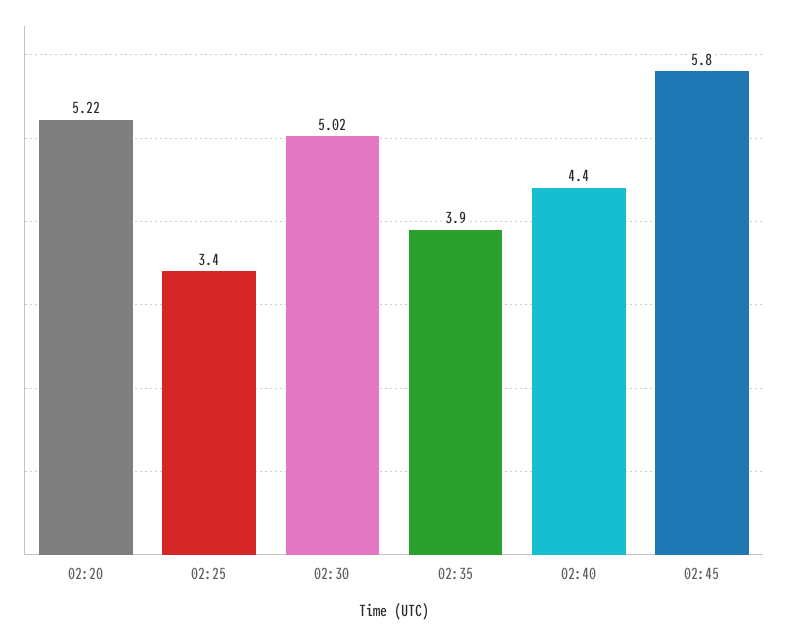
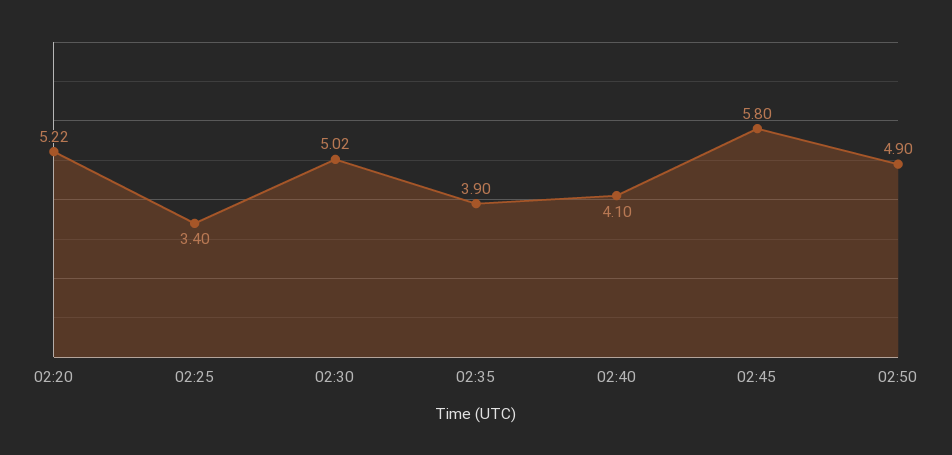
02:40: 4.4 -> 4.1
02:50: none -> 4.9

